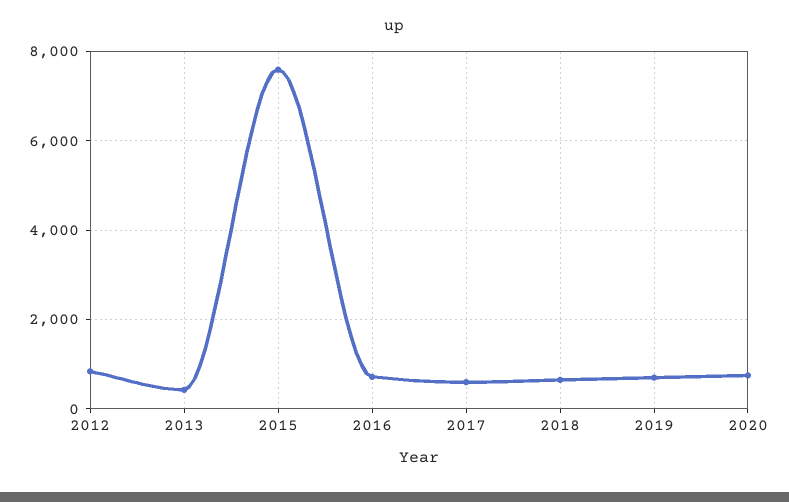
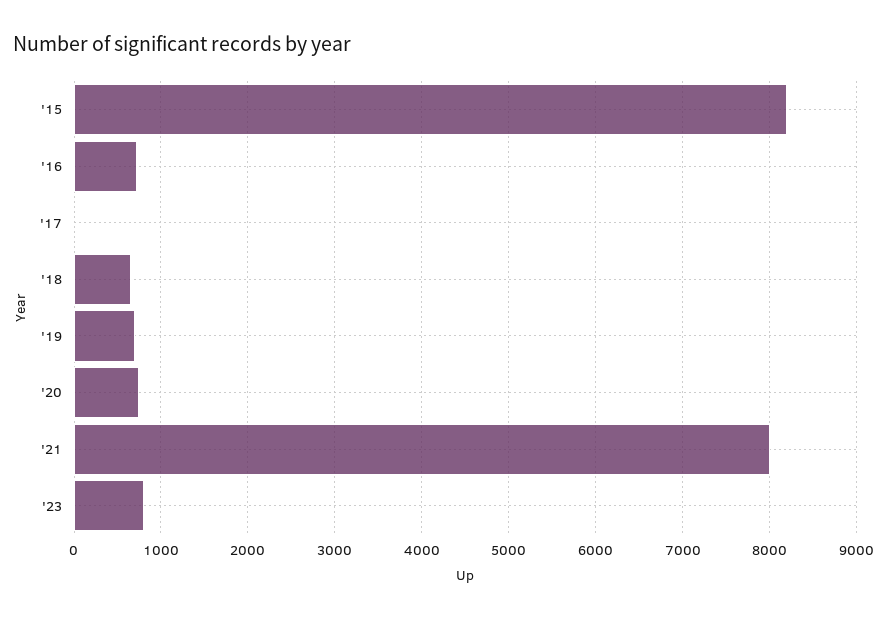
2012: 800 -> none
2013: 400 -> none
2015: 7600 -> 8200
2017: 600 -> 0
'21: none -> 8000
'23: none -> 800

